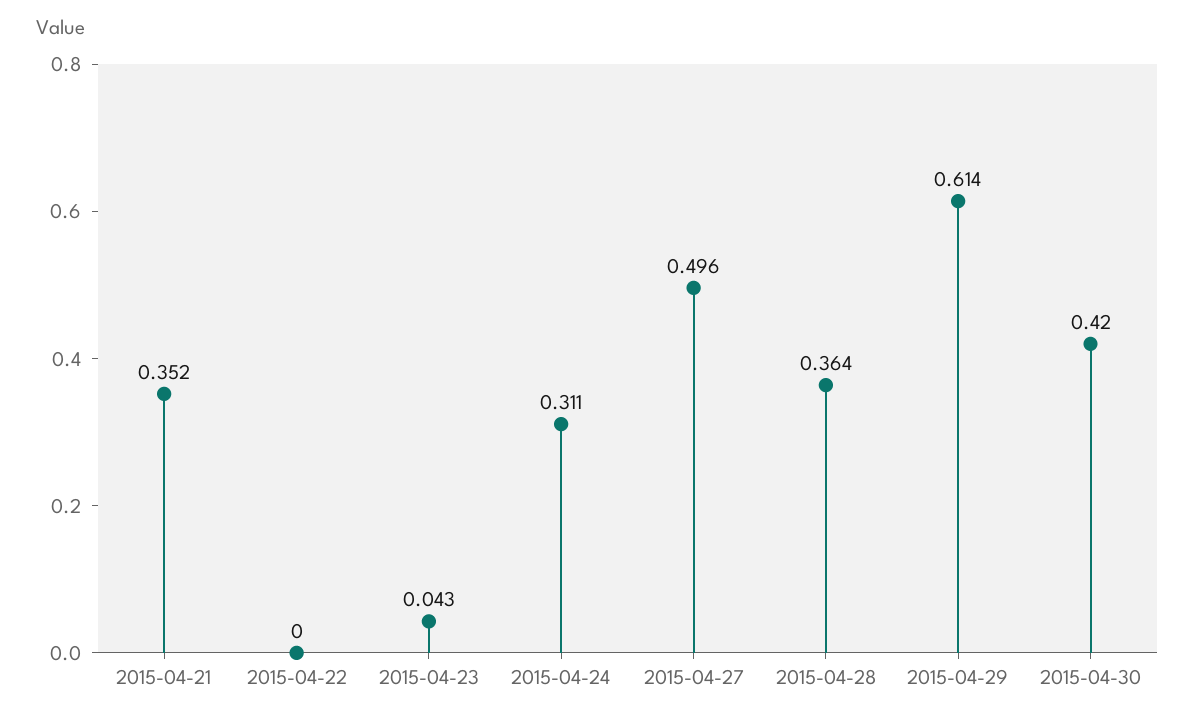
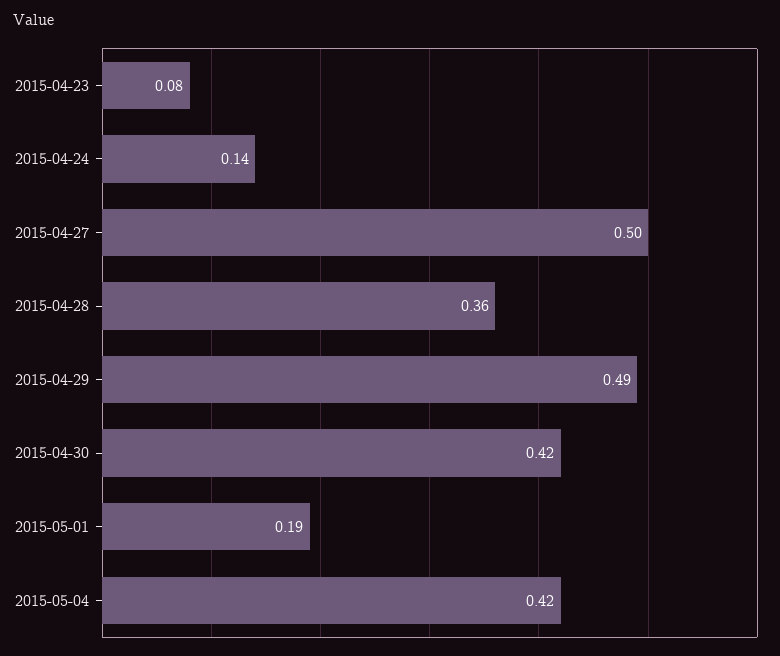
2015-04-21: 0.352 -> none
2015-04-22: 0 -> none
2015-04-23: 0.043 -> 0.08
2015-04-24: 0.311 -> 0.14
2015-04-29: 0.614 -> 0.49
2015-05-01: none -> 0.19
2015-05-04: none -> 0.42

